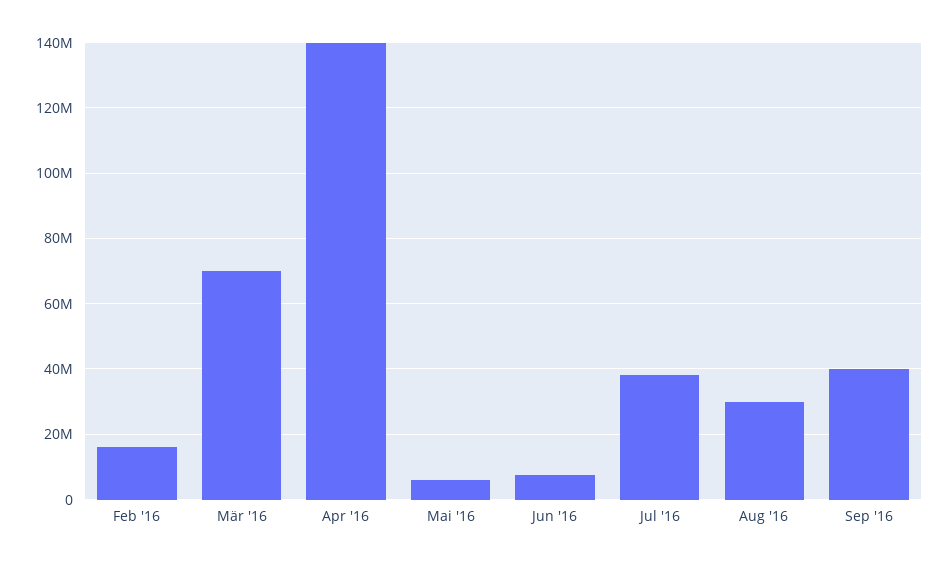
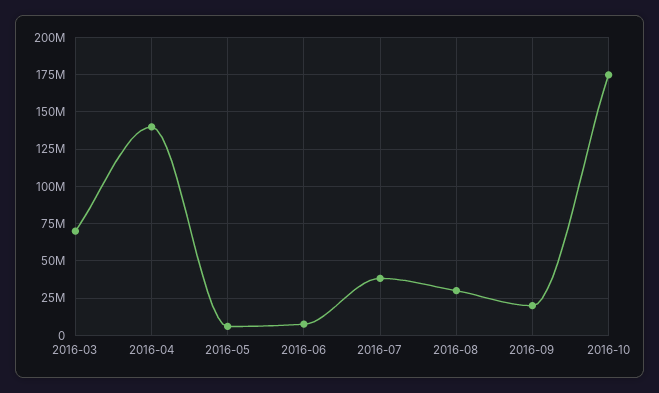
Feb '16: 16000000 -> none
Sep '16: 40000000 -> 20000000
2016-10: none -> 175000000

